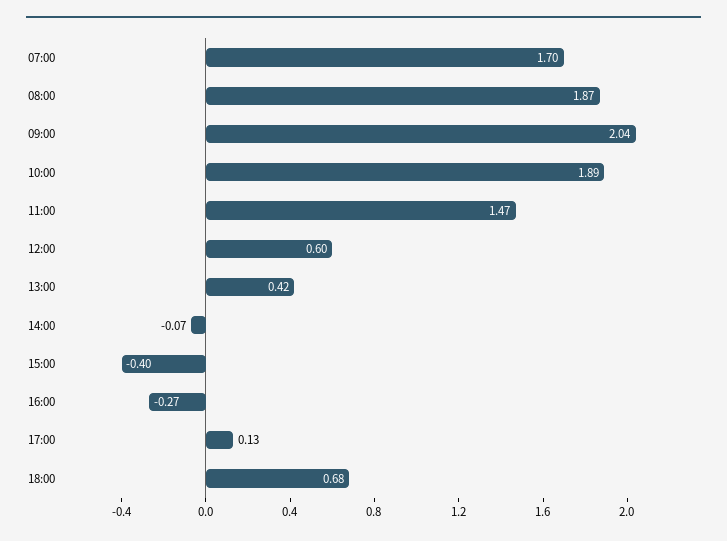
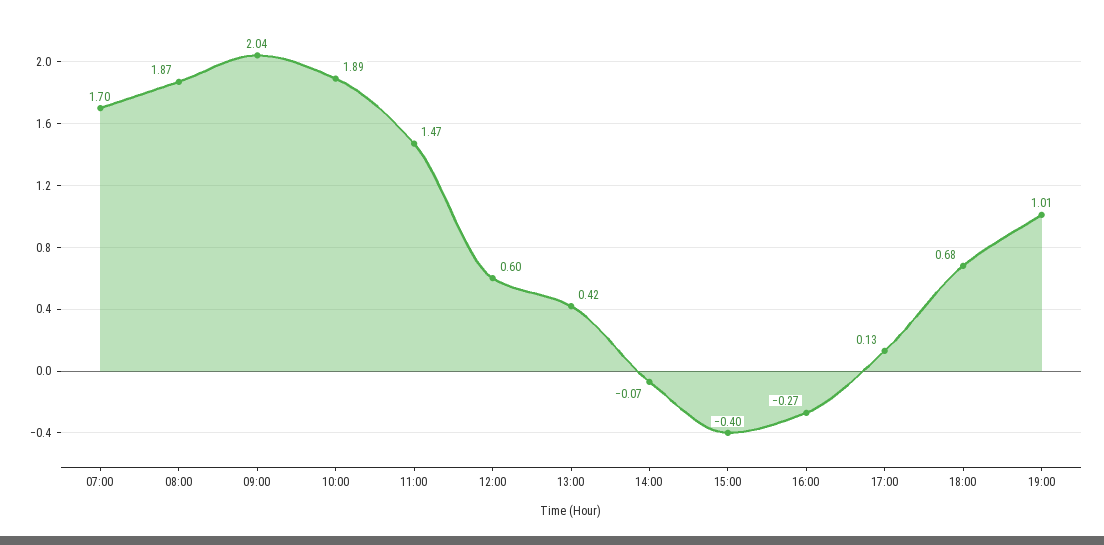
19:00: none -> 1.01

